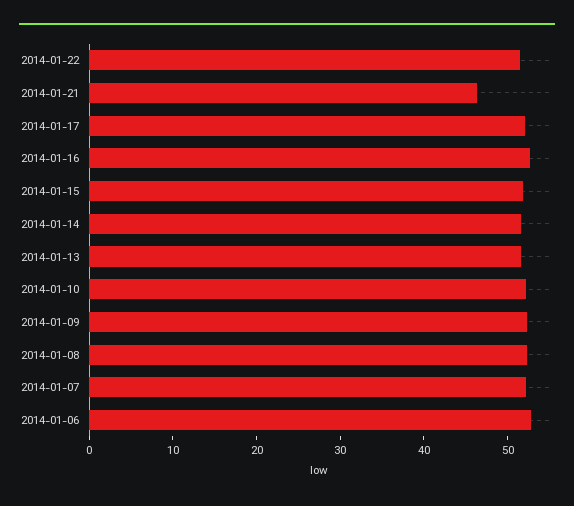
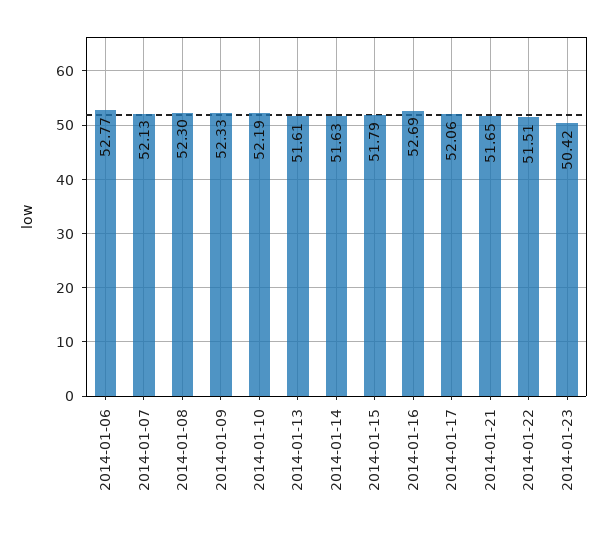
2014-01-21: 46 -> 51.65
2014-01-23: none -> 50.42

